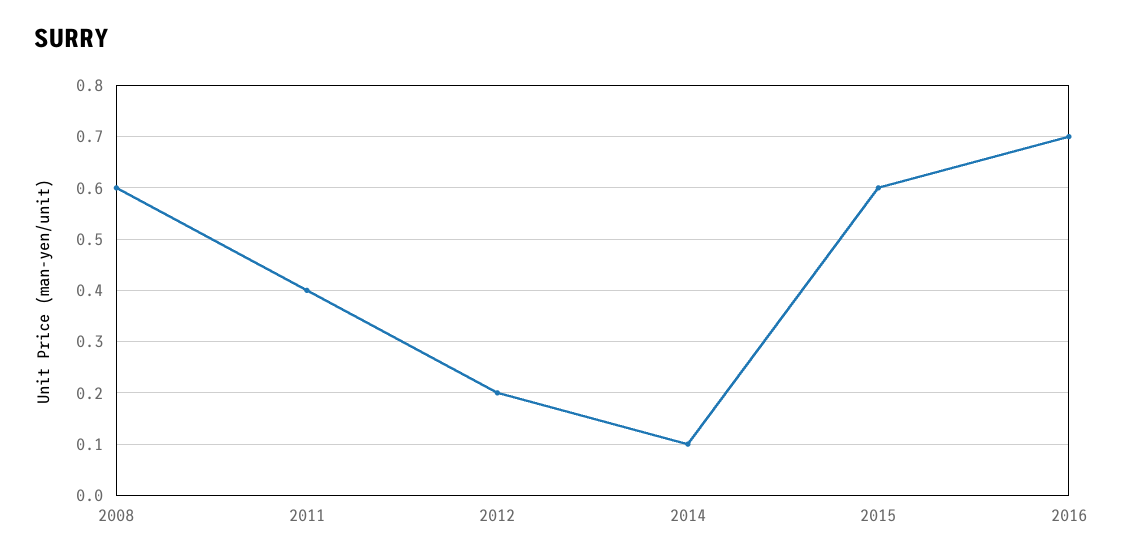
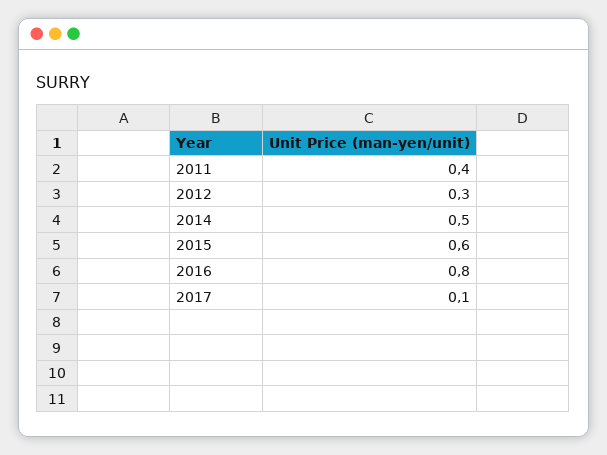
2008: 0.6 -> none
2012: 0.2 -> 0.3
2014: 0.1 -> 0.5
2016: 0.7 -> 0.8
2017: none -> 0.1

